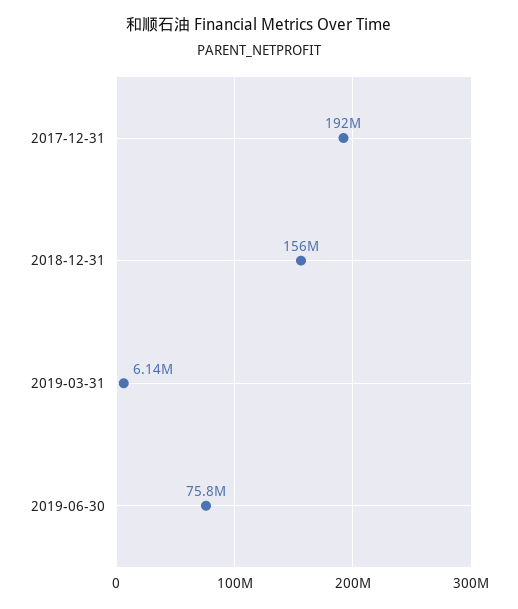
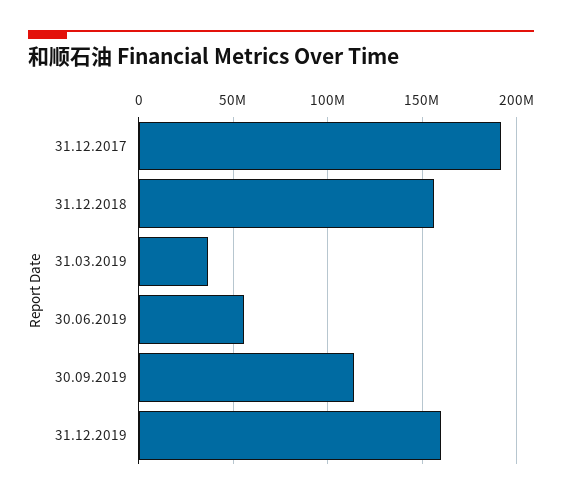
2019-03-31: 6140000 -> 35000000
2019-06-30: 75800000 -> 55000000
30.09.2019: none -> 115000000
31.12.2019: none -> 160000000

